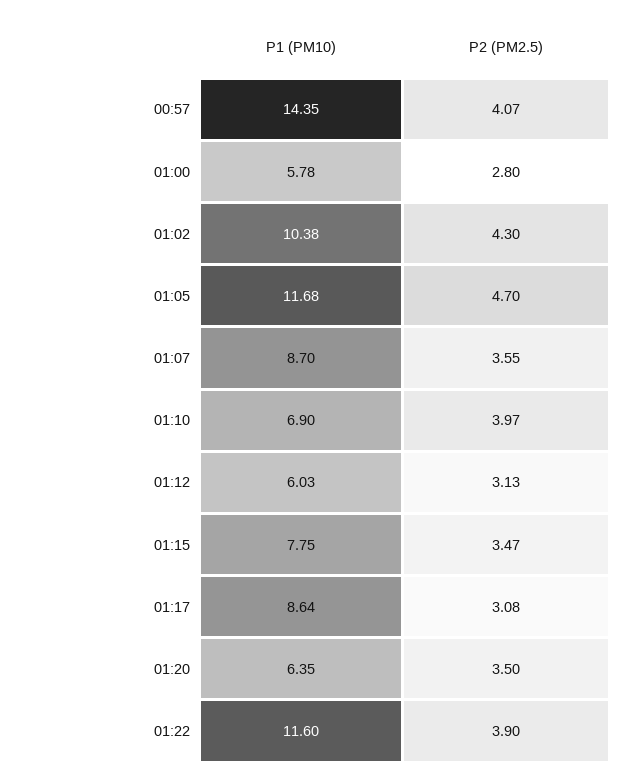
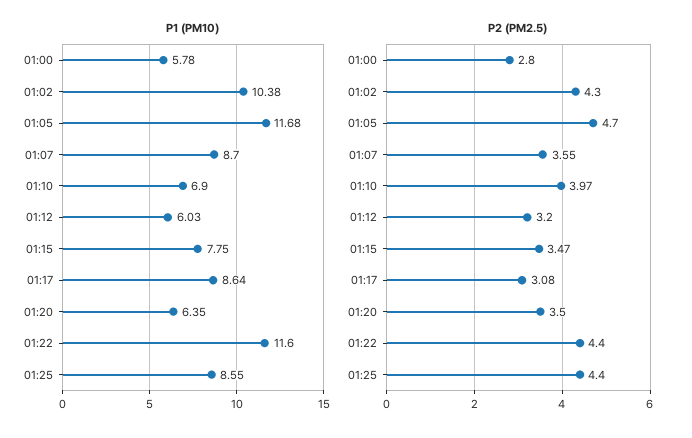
P1 (PM10), 00:57: 14.35 -> none
P2 (PM2.5), 00:57: 4.07 -> none
P2 (PM2.5), 01:12: 3.13 -> 3.2
P2 (PM2.5), 01:22: 3.9 -> 4.4
P1 (PM10), 01:25: none -> 8.55
P2 (PM2.5), 01:25: none -> 4.4

